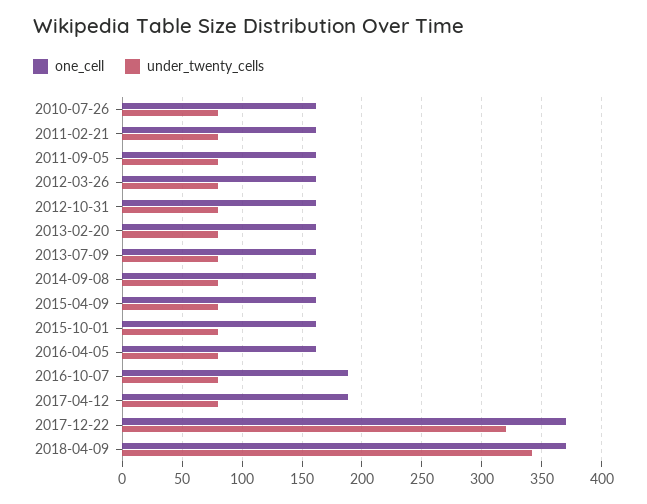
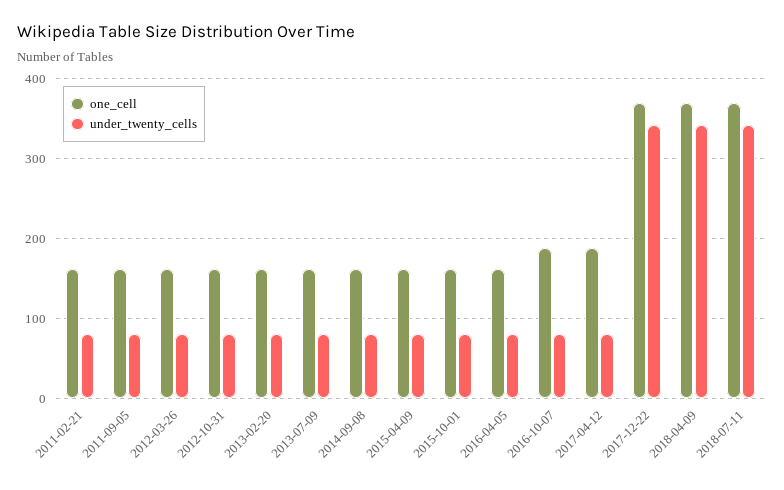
one_cell, 2010-07-26: 160 -> none
under_twenty_cells, 2010-07-26: 80 -> none
under_twenty_cells, 2017-12-22: 320 -> 340
one_cell, 2018-07-11: none -> 370
under_twenty_cells, 2018-07-11: none -> 340

